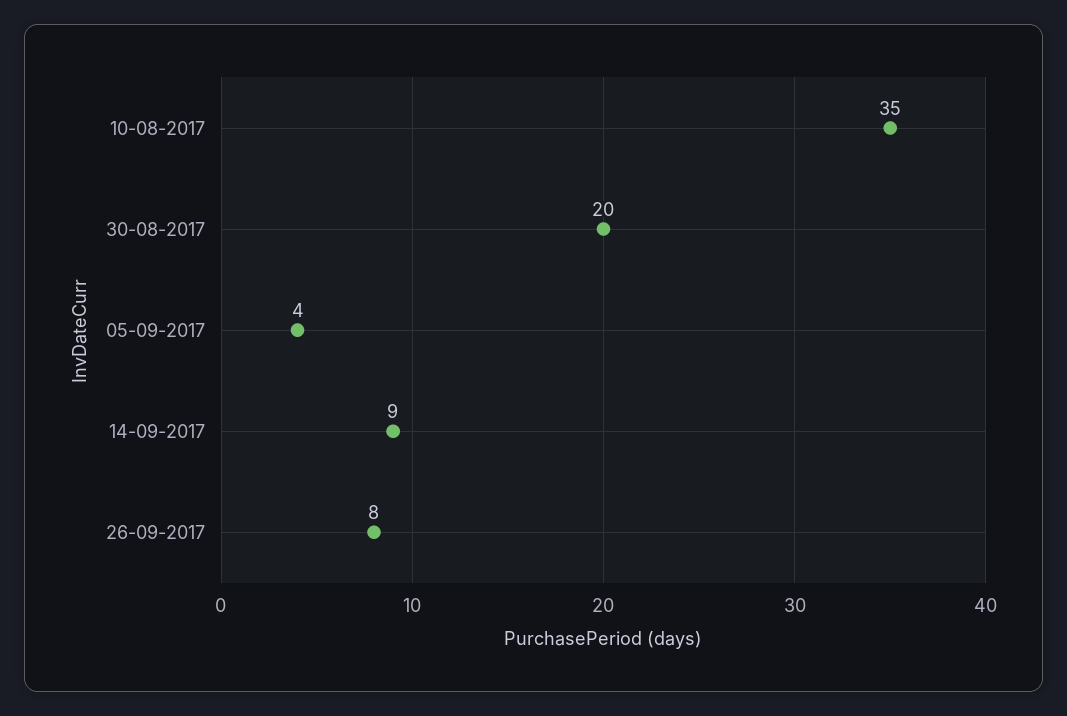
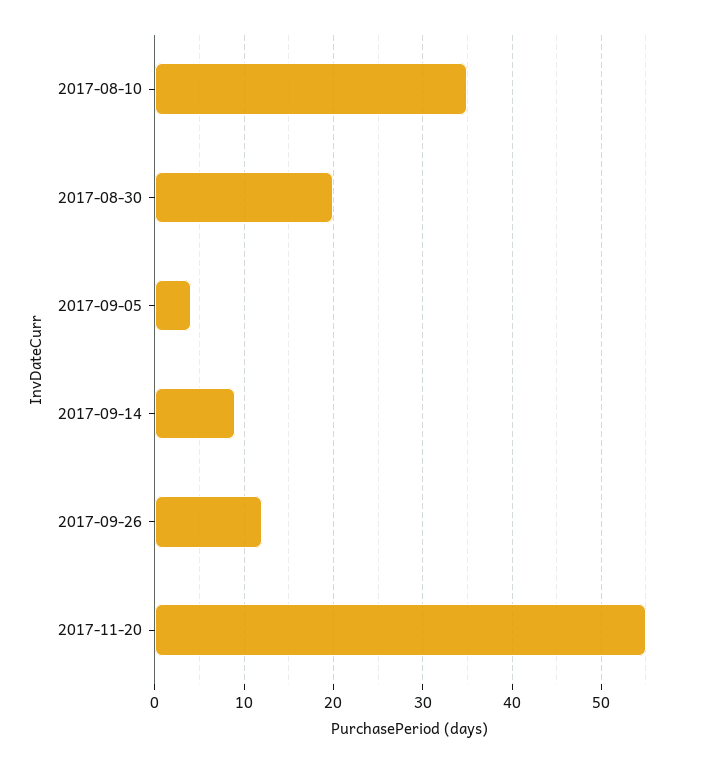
26-09-2017: 8 -> 12
2017-11-20: none -> 55

